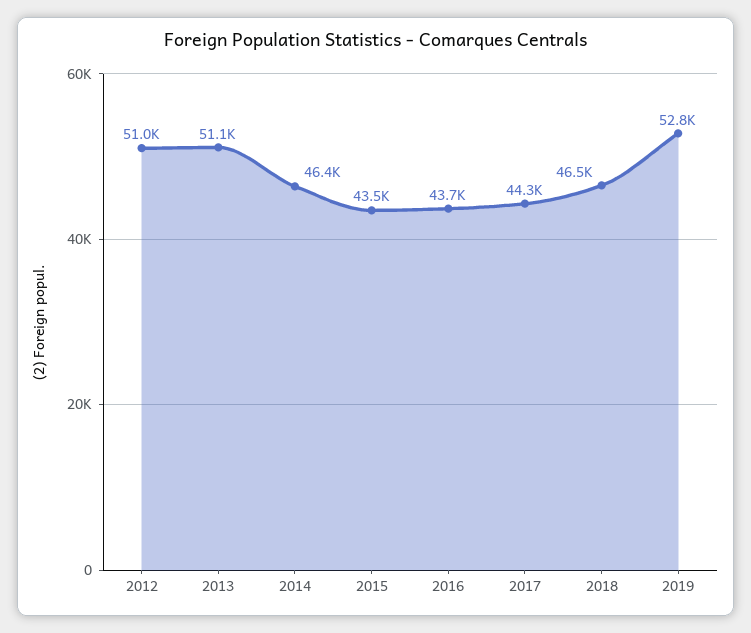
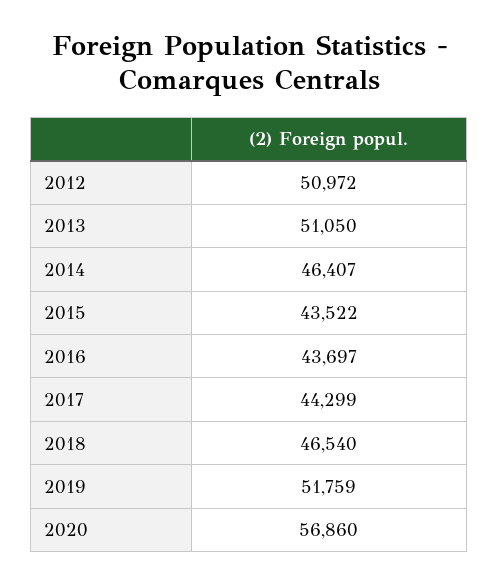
2019: 52800 -> 51759
2020: none -> 56860

